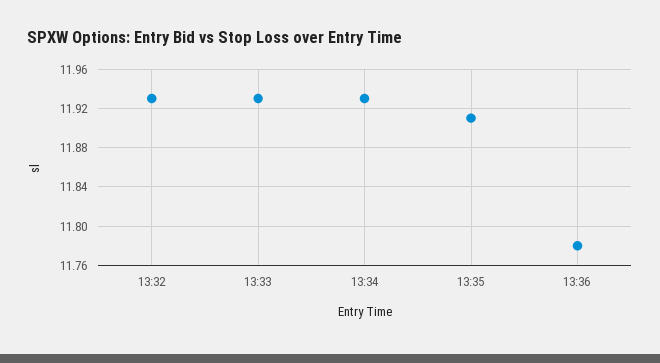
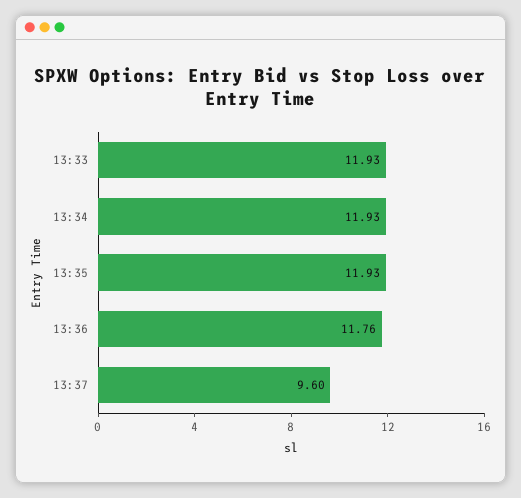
13:32: 11.93 -> none
13:35: 11.91 -> 11.93
13:36: 11.78 -> 11.76
13:37: none -> 9.6

